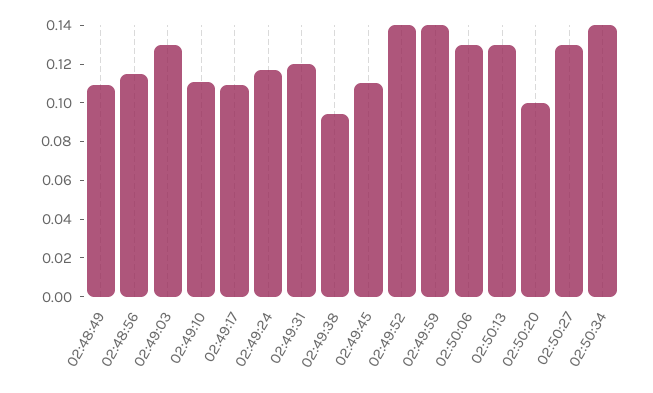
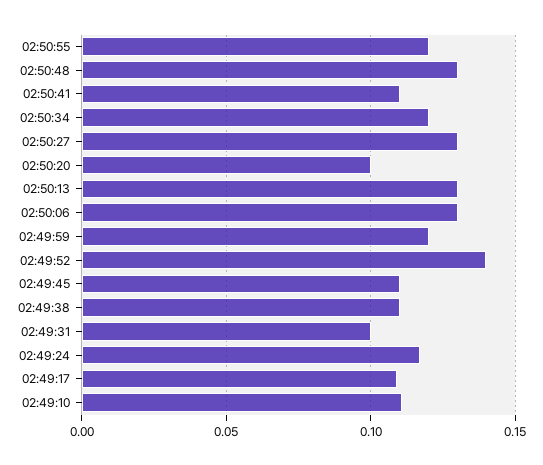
02:48:49: 0.11 -> none
02:48:56: 0.115 -> none
02:49:03: 0.13 -> none
02:49:31: 0.12 -> 0.1
02:49:38: 0.095 -> 0.11
02:49:59: 0.14 -> 0.12
02:50:34: 0.14 -> 0.12
02:50:55: none -> 0.12
02:50:48: none -> 0.13
02:50:41: none -> 0.11

